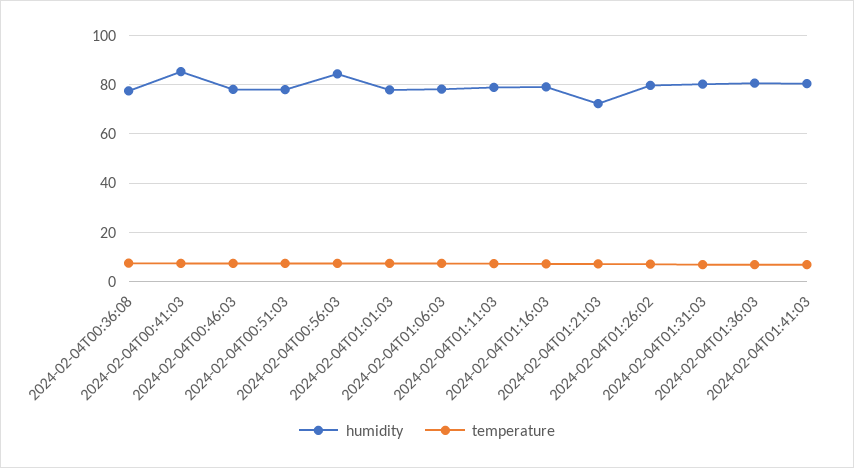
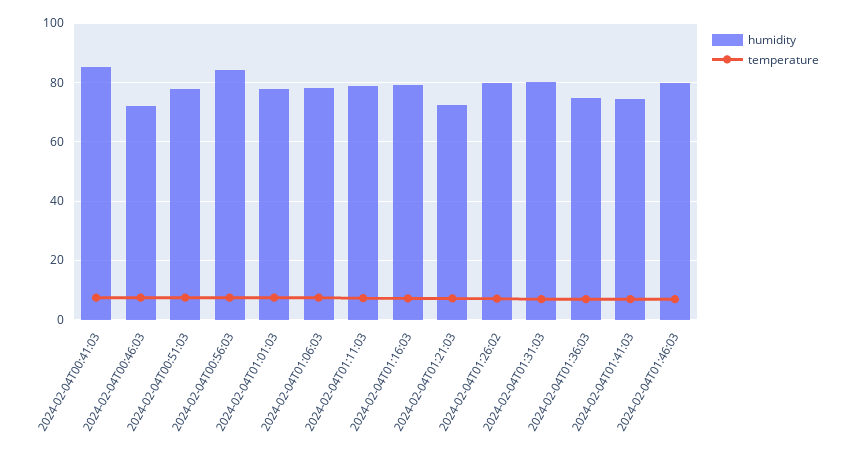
humidity, 2024-02-04T00:36:08: 77.5 -> none
temperature, 2024-02-04T00:36:08: 7.5 -> none
humidity, 2024-02-04T00:46:03: 77.5 -> 72.5
humidity, 2024-02-04T01:36:03: 80 -> 75
humidity, 2024-02-04T01:41:03: 80 -> 75
humidity, 2024-02-04T01:46:03: none -> 80
temperature, 2024-02-04T01:46:03: none -> 7.5

